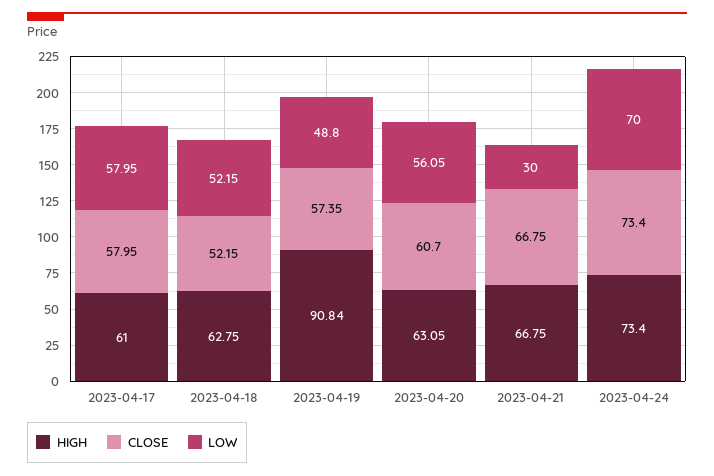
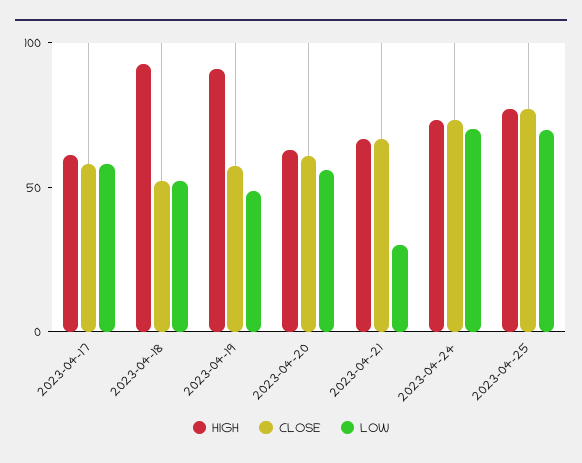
HIGH, 2023-04-18: 62.75 -> 90
HIGH, 2023-04-25: none -> 80
CLOSE, 2023-04-25: none -> 80
LOW, 2023-04-25: none -> 70

